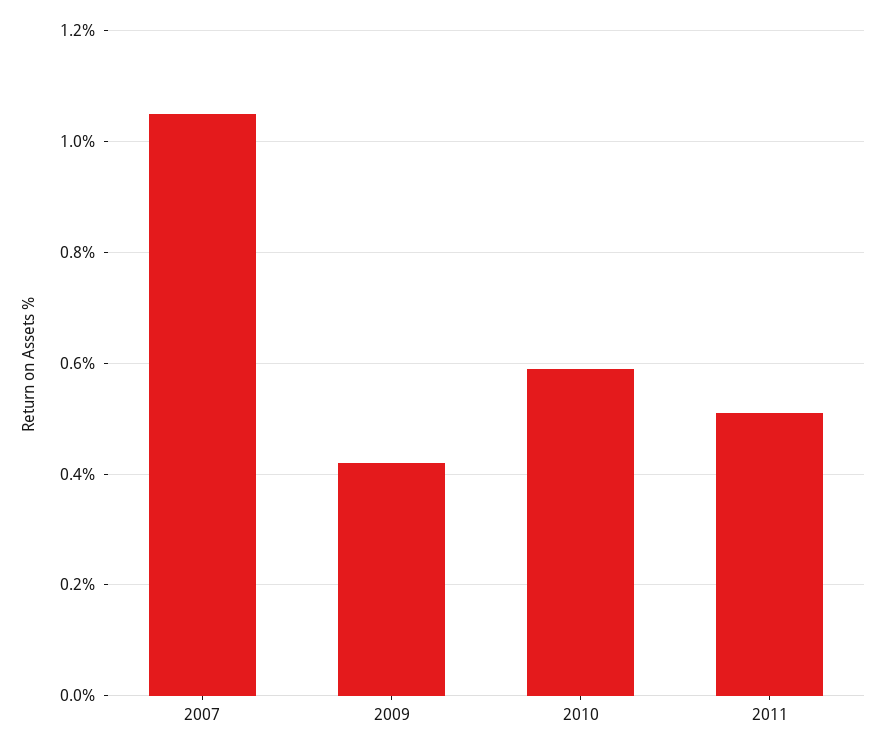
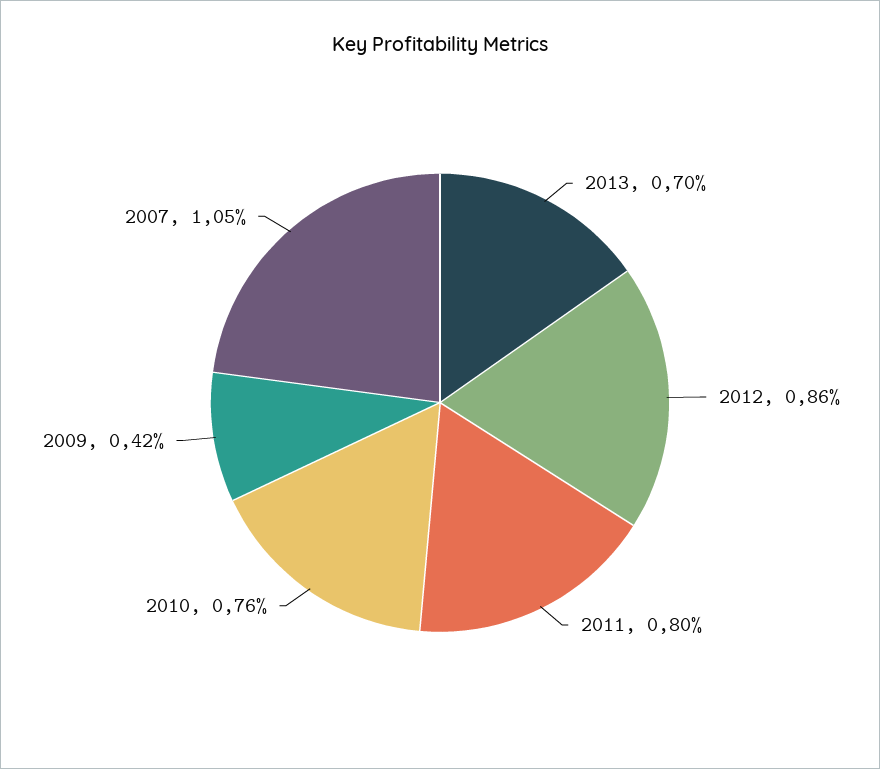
2010: 0.6 -> 0.76
2011: 0.5 -> 0.8
2013: none -> 0.7
2012: none -> 0.86

